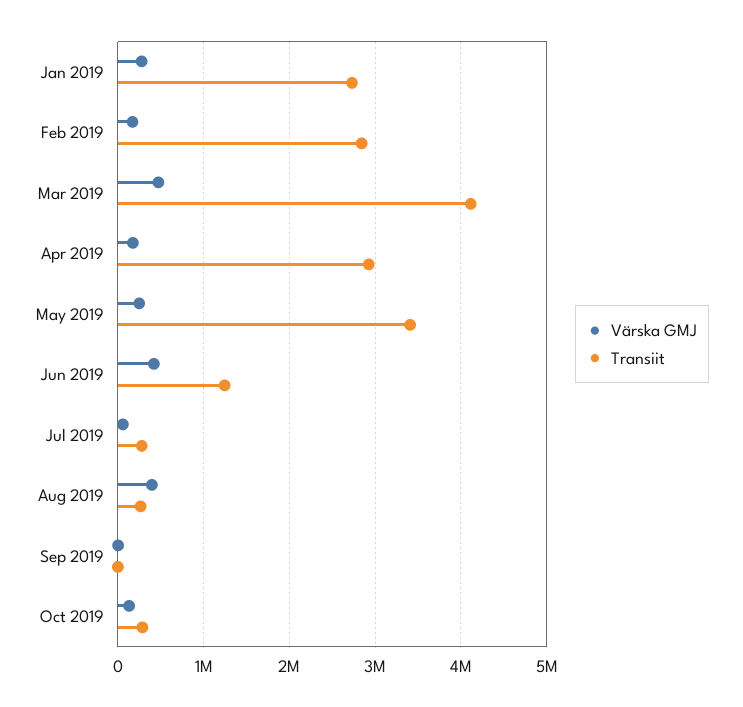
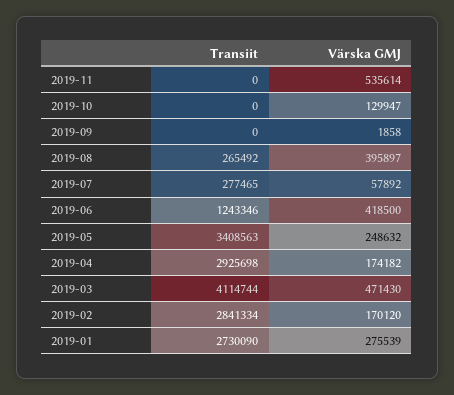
Transiit, Oct 2019: 300000 -> 0
Transiit, 2019-11: none -> 0
Värska GMJ, 2019-11: none -> 535614

